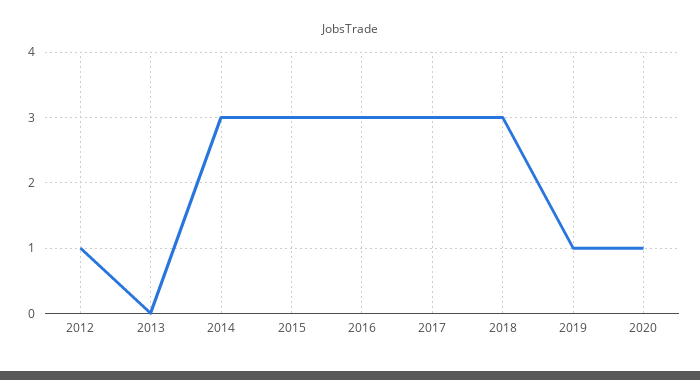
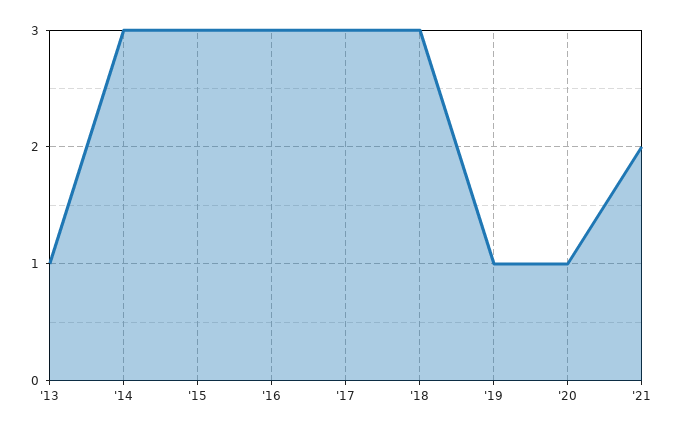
2012: 1 -> none
2013: 0 -> 1
'21: none -> 2

